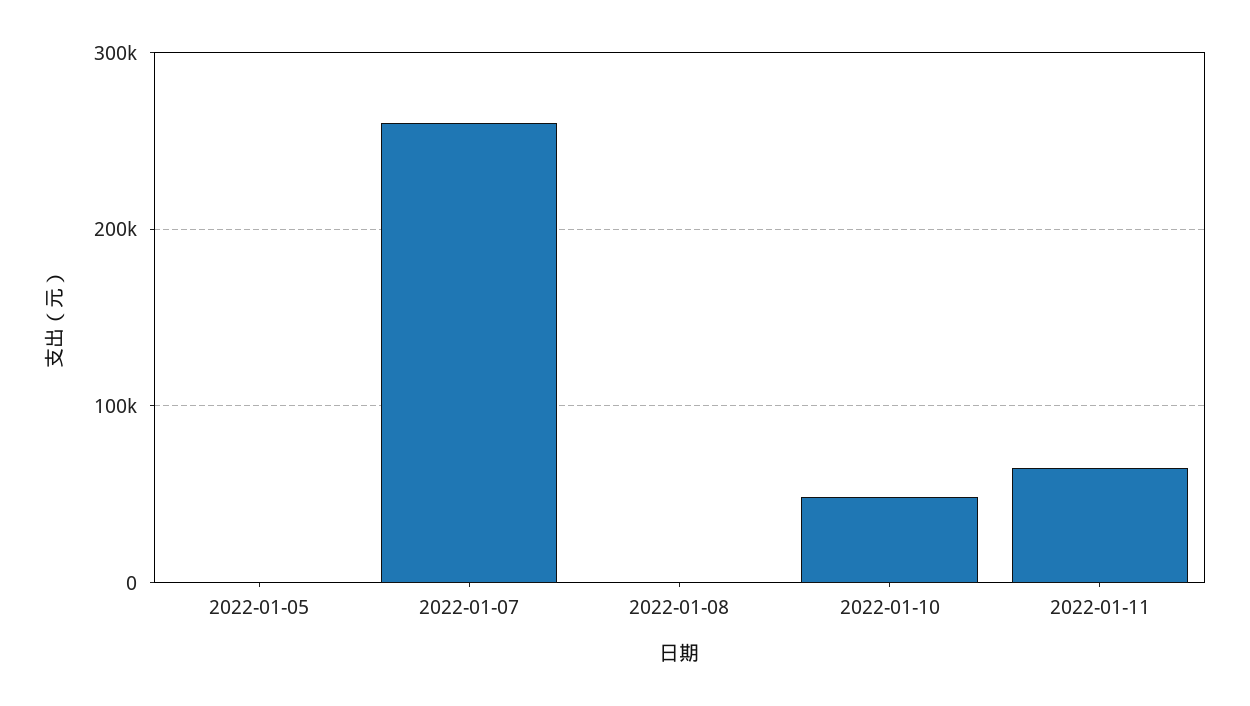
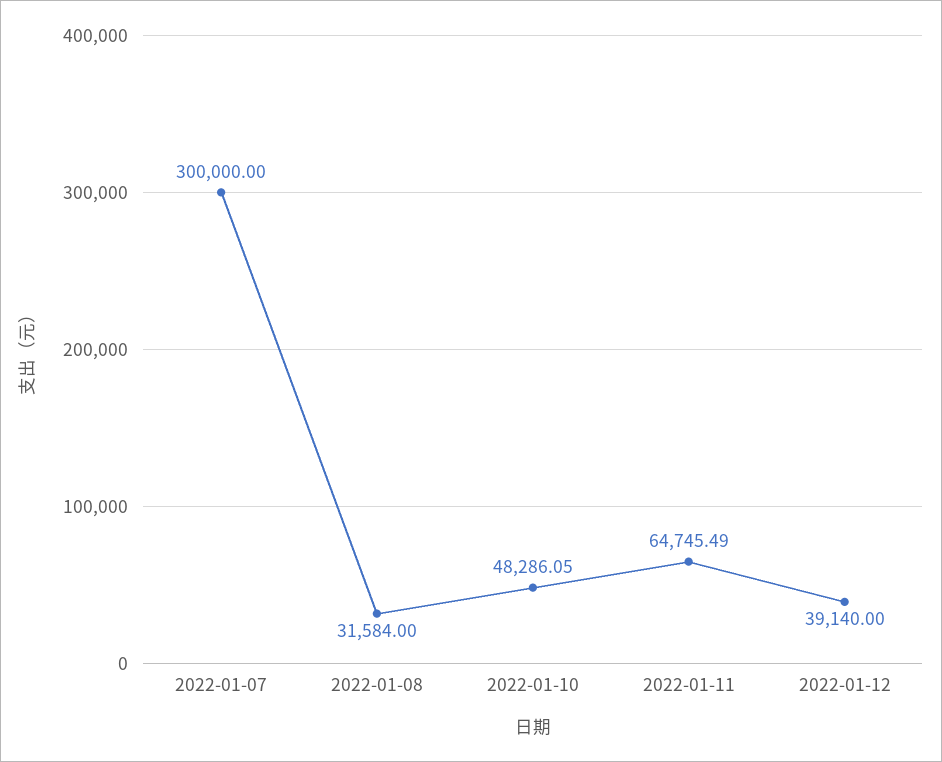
2022-01-05: 0 -> none
2022-01-07: 260000 -> 300000
2022-01-08: 0 -> 31584
2022-01-12: none -> 39140

